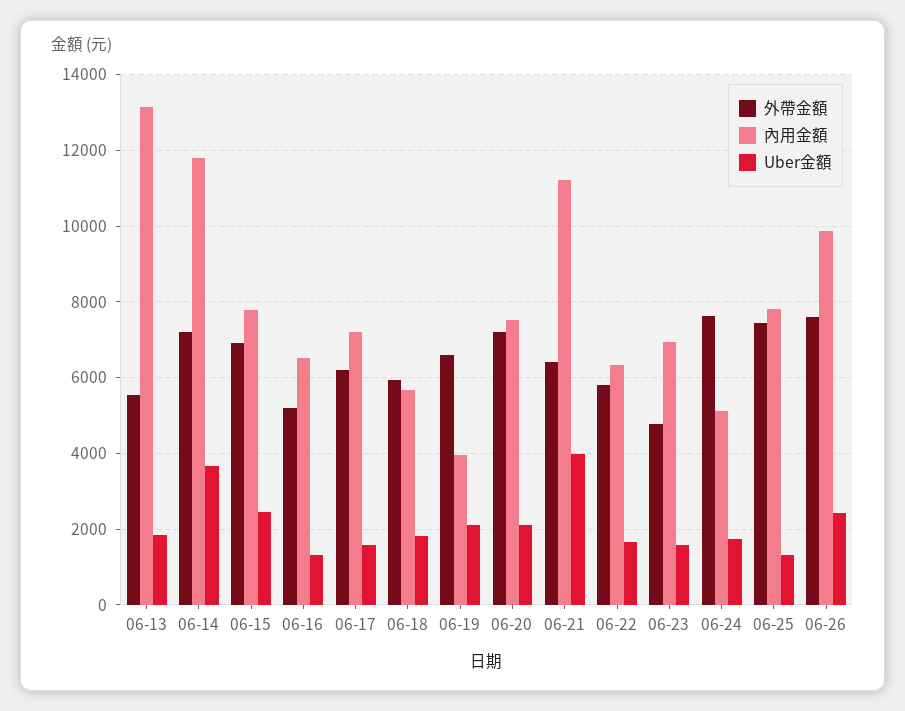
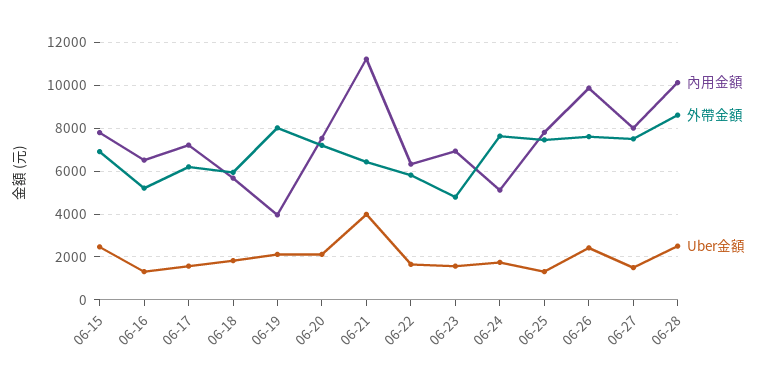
外帶金額, 06-13: 5600 -> none
內用金額, 06-13: 13200 -> none
Uber金額, 06-13: 1800 -> none
外帶金額, 06-14: 7200 -> none
內用金額, 06-14: 11800 -> none
Uber金額, 06-14: 3600 -> none
外帶金額, 06-19: 6600 -> 8000
內用金額, 06-27: none -> 8000
外帶金額, 06-27: none -> 7500
Uber金額, 06-27: none -> 1500
內用金額, 06-28: none -> 10000
外帶金額, 06-28: none -> 8500
Uber金額, 06-28: none -> 2500

